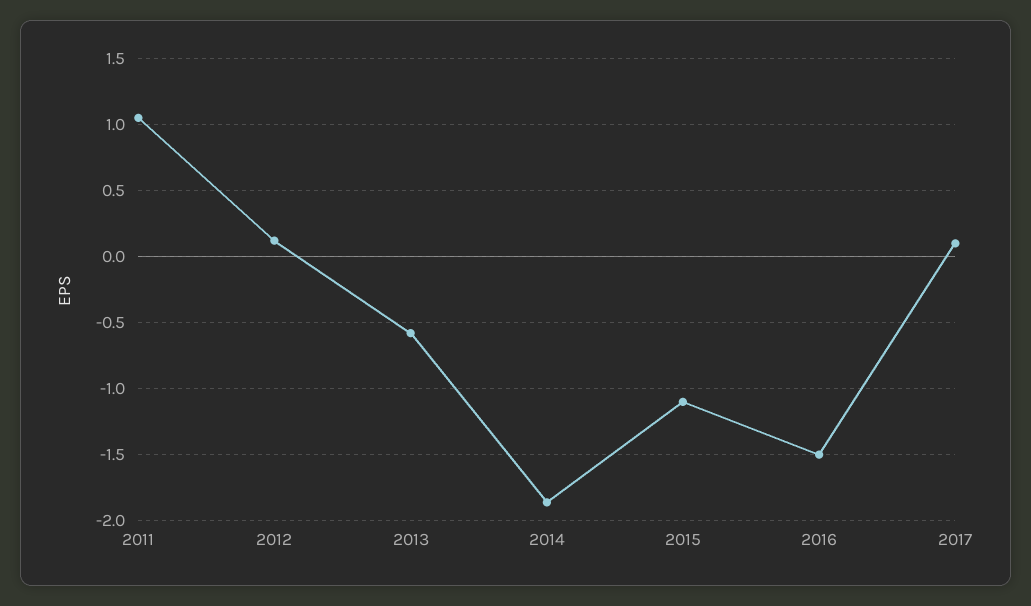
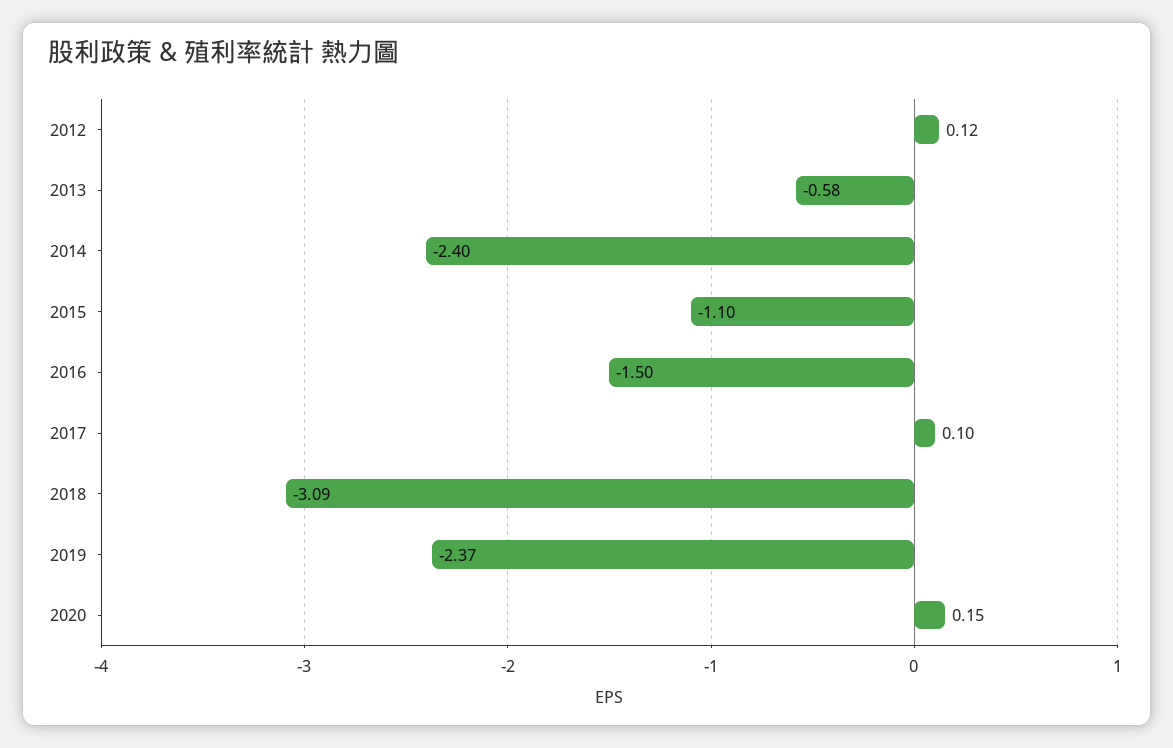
2011: 1.05 -> none
2014: -1.85 -> -2.4
2018: none -> -3.09
2019: none -> -2.37
2020: none -> 0.15

